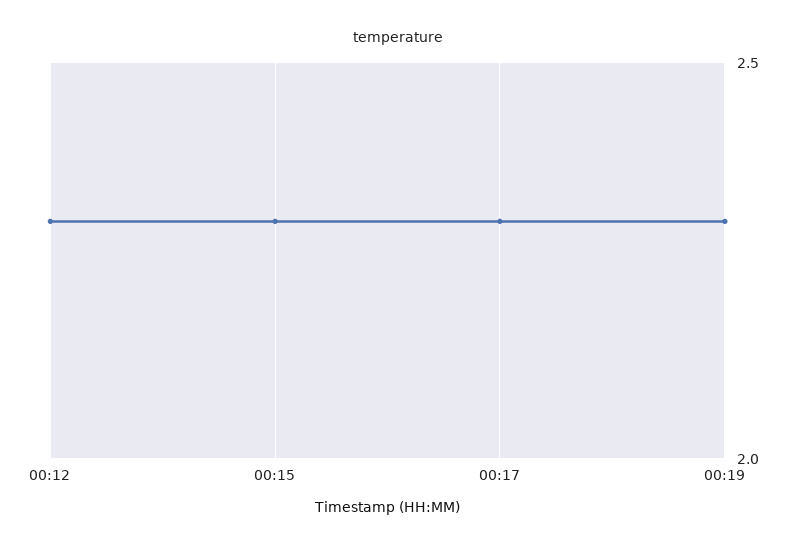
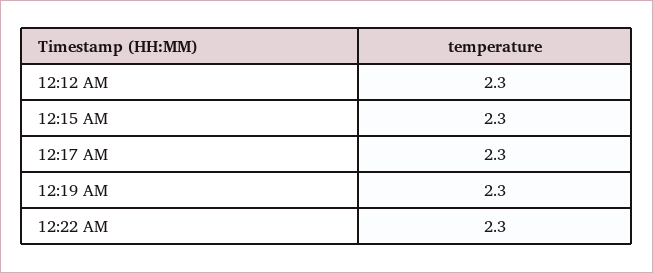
12:22 AM: none -> 2.3

